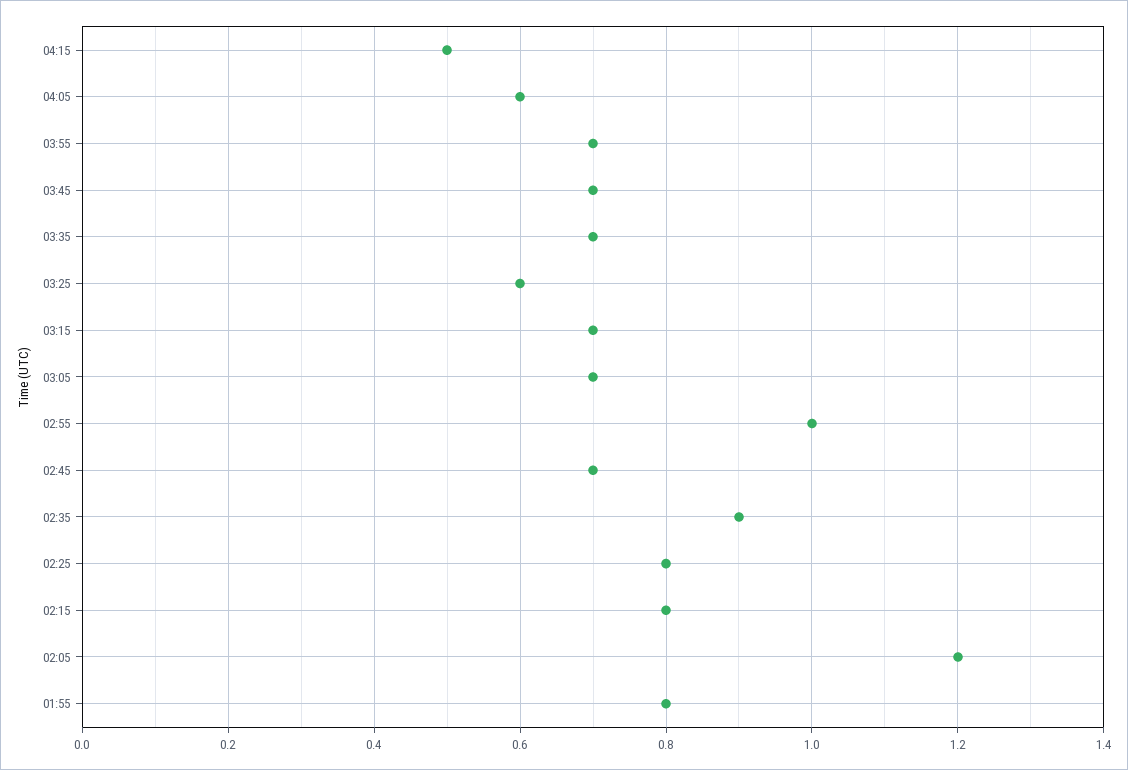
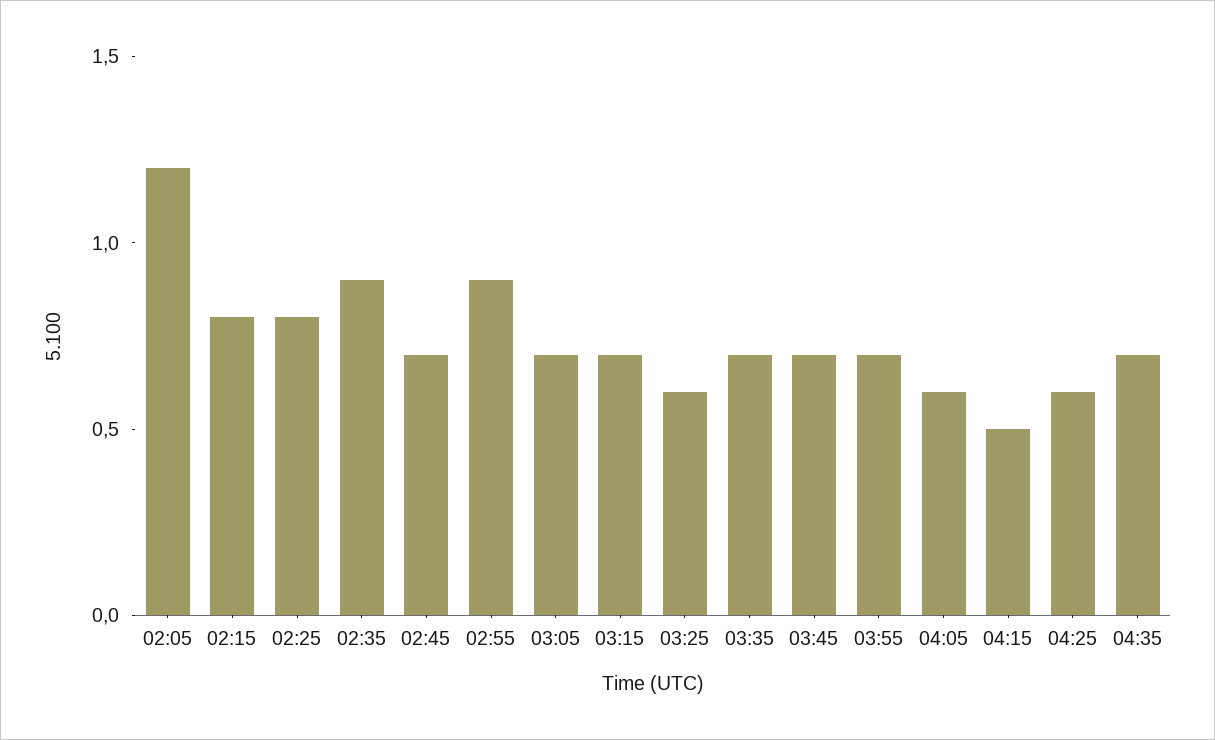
02:55: 1 -> 0.9
01:55: 0.8 -> none
04:25: none -> 0.6
04:35: none -> 0.7

